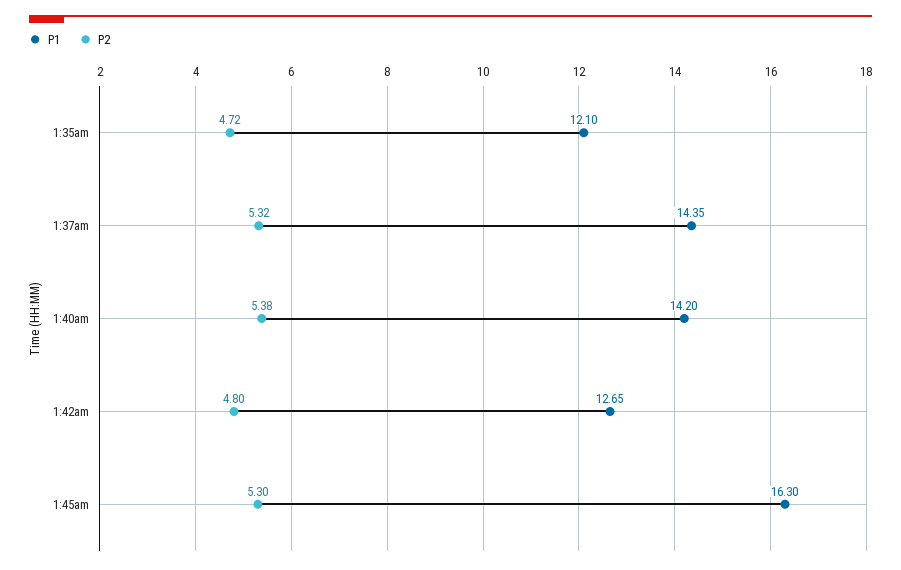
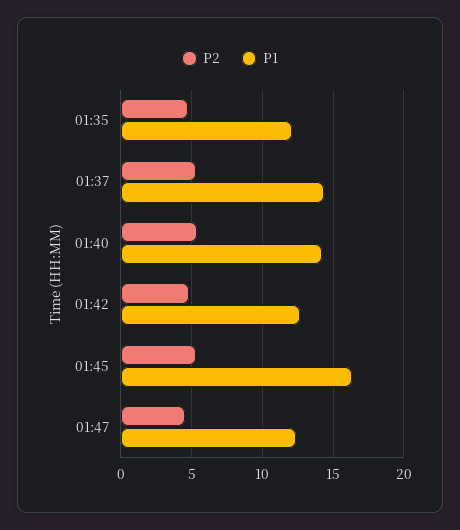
P2, 01:47: none -> 4.5
P1, 01:47: none -> 12.5

